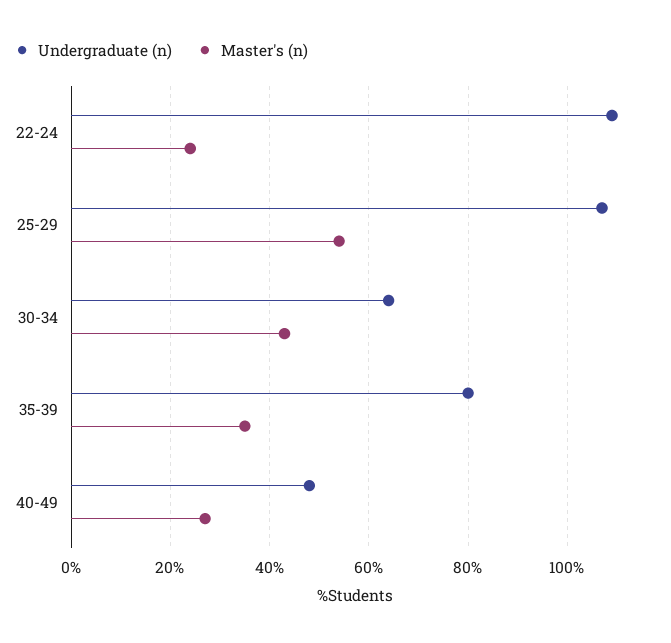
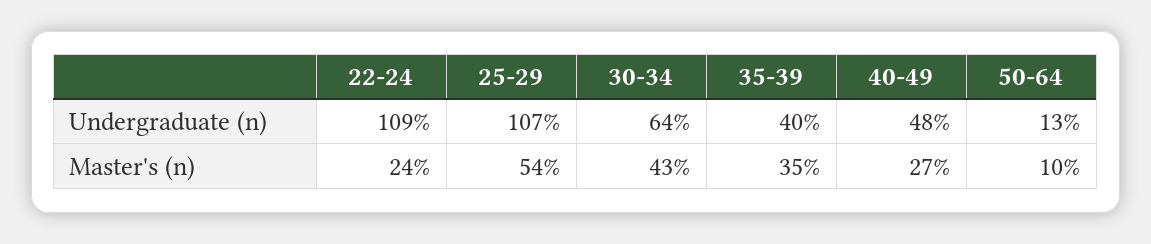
Undergraduate (n), 35-39: 80 -> 40
Undergraduate (n), 50-64: none -> 13
Master's (n), 50-64: none -> 10

